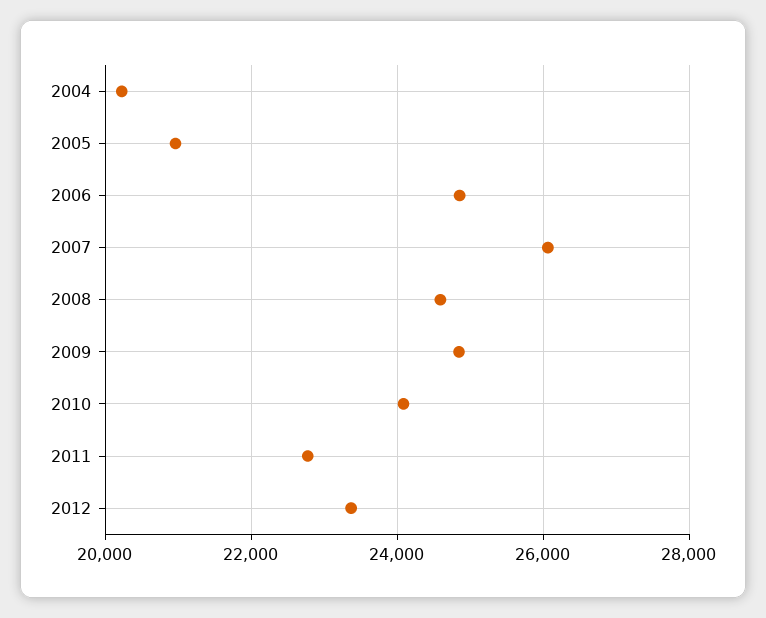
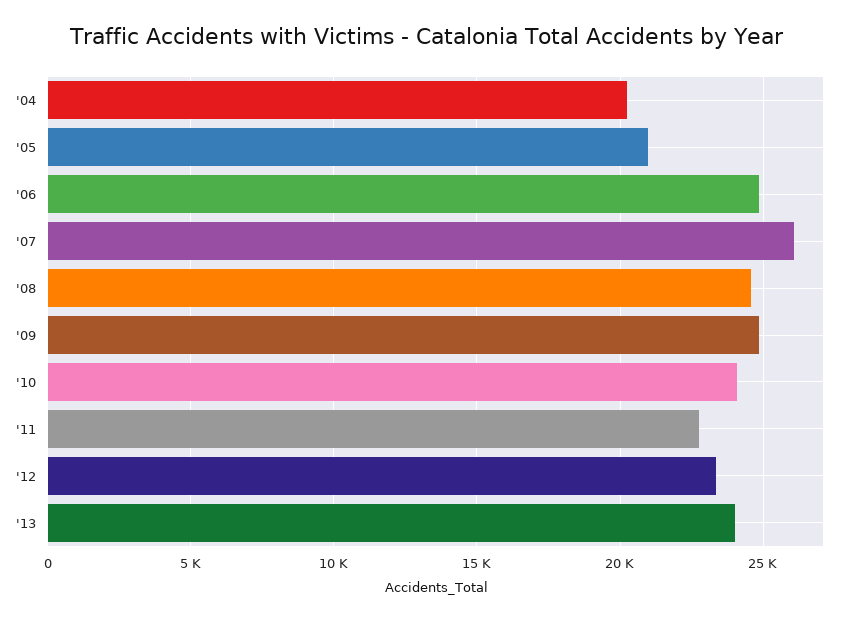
'13: none -> 24000

